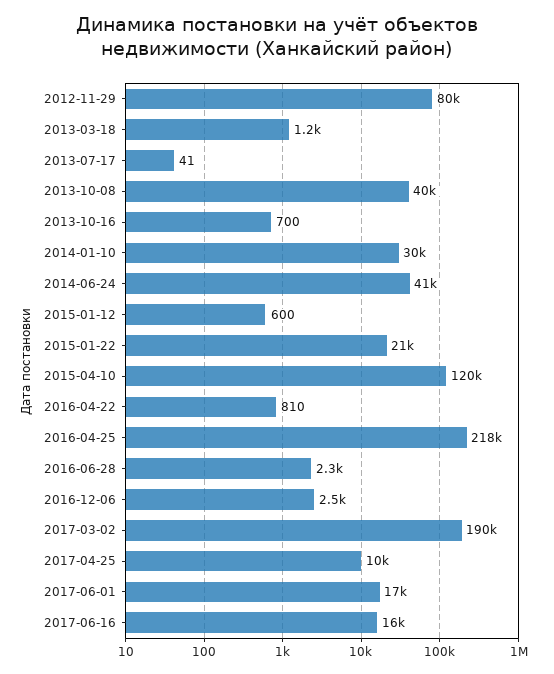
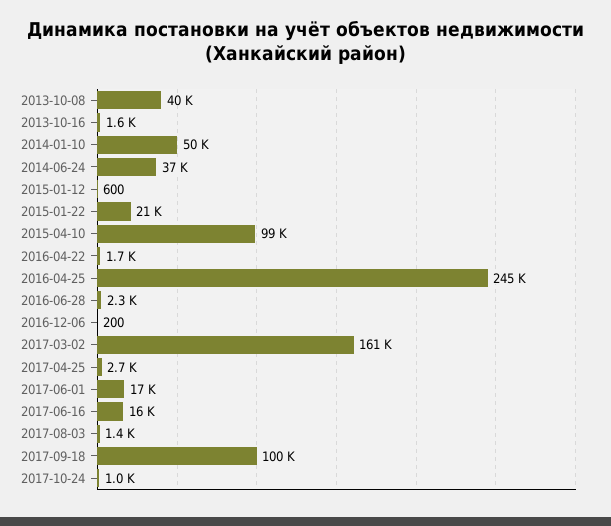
2012-11-29: 80000 -> none
2013-03-18: 1200 -> none
2013-07-17: 41 -> none
2013-10-16: 700 -> 1600
2014-01-10: 30000 -> 50000
2014-06-24: 41000 -> 37000
2015-04-10: 120000 -> 99000
2016-04-22: 810 -> 1700
2016-04-25: 218000 -> 245000
2016-12-06: 2500 -> 200
2017-03-02: 190000 -> 161000
2017-04-25: 10000 -> 2700
2017-08-03: none -> 1400
2017-09-18: none -> 100000
2017-10-24: none -> 1000

